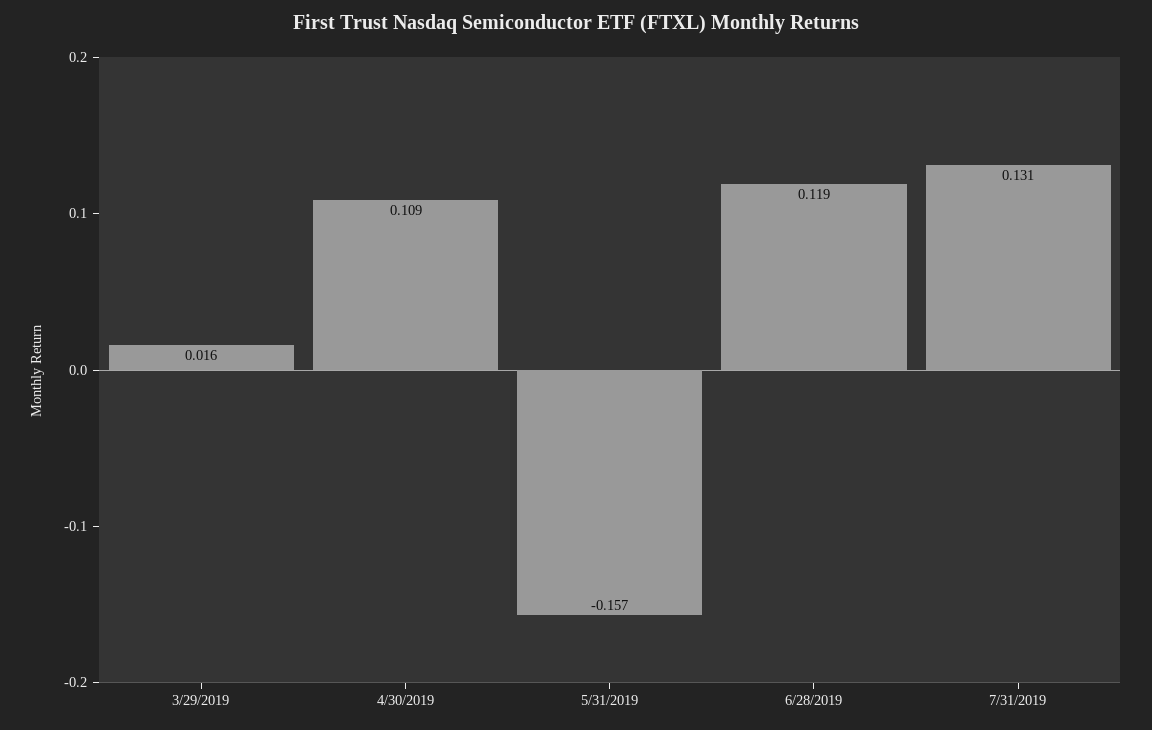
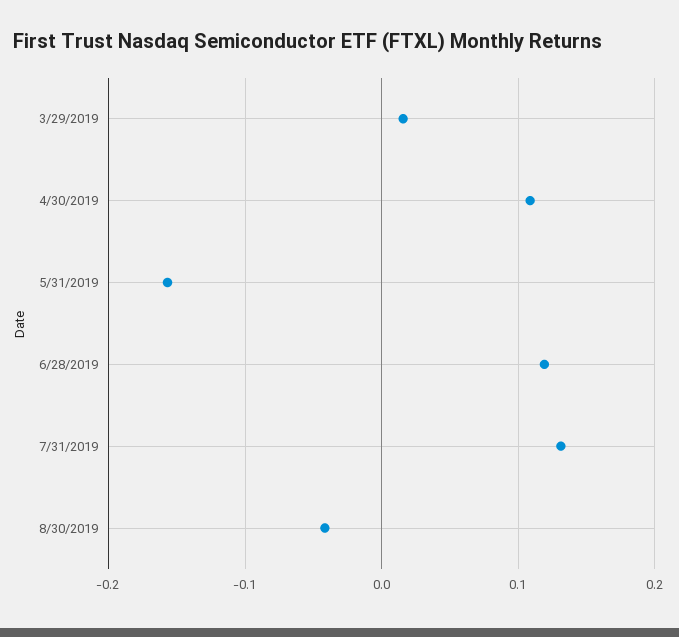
8/30/2019: none -> -0.04

